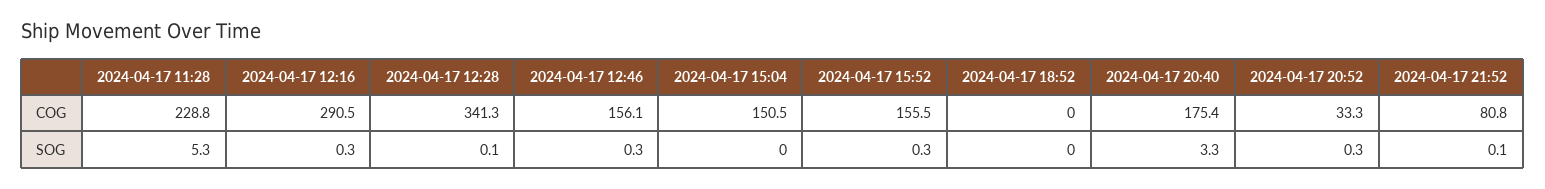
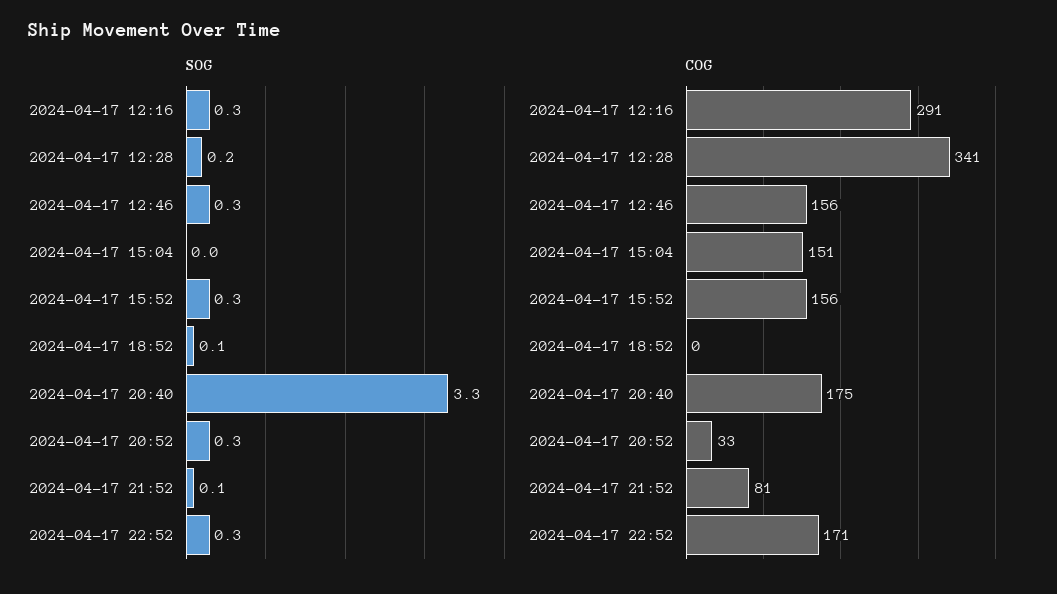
COG, 2024-04-17 11:28: 228.8 -> none
SOG, 2024-04-17 11:28: 5.3 -> none
SOG, 2024-04-17 12:28: 0.1 -> 0.2
SOG, 2024-04-17 18:52: 0 -> 0.1
SOG, 2024-04-17 22:52: none -> 0.3
COG, 2024-04-17 22:52: none -> 171

